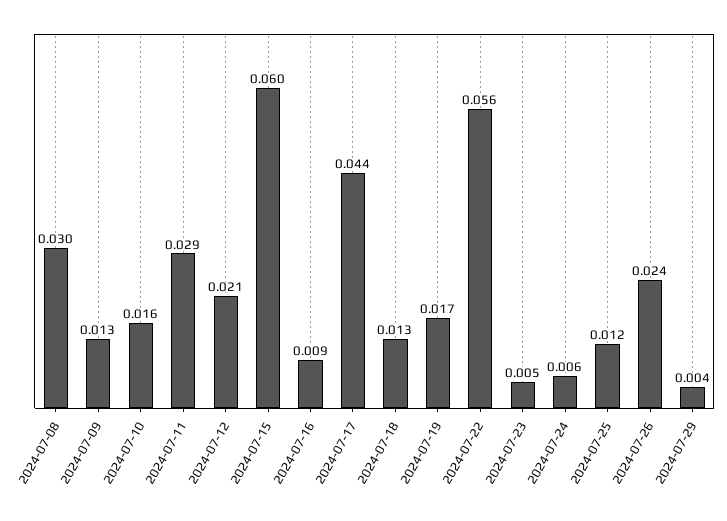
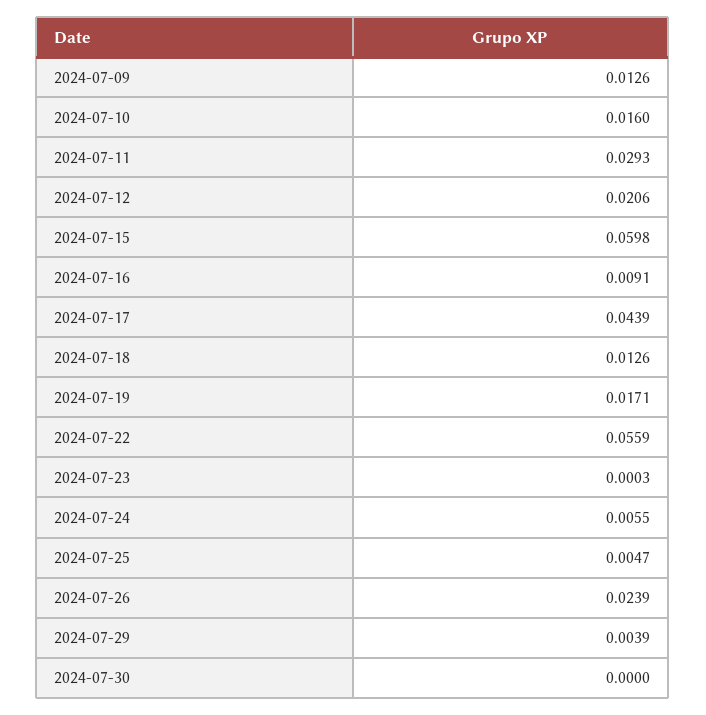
2024-07-08: 0.03 -> none
2024-07-23: 0.005 -> 0.0003
2024-07-25: 0.012 -> 0.0047
2024-07-30: none -> 0

